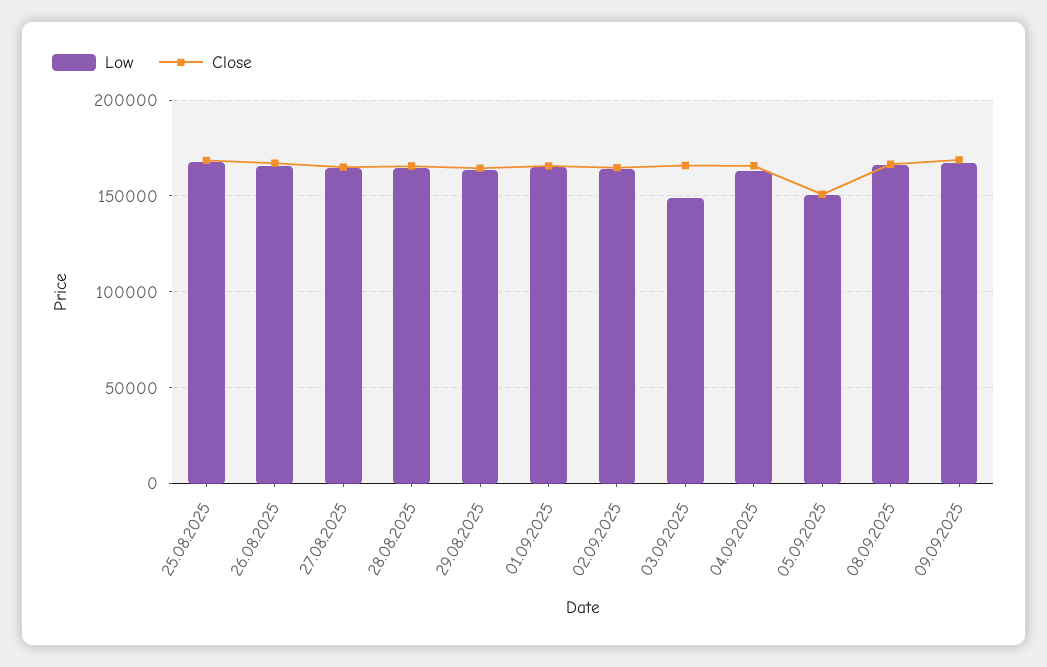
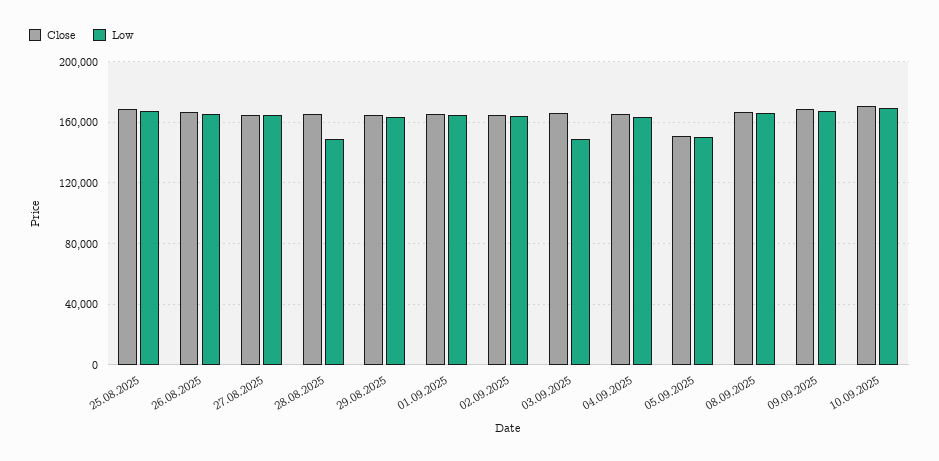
Low, 28.08.2025: 165000 -> 150000
Close, 10.09.2025: none -> 170000
Low, 10.09.2025: none -> 170000

